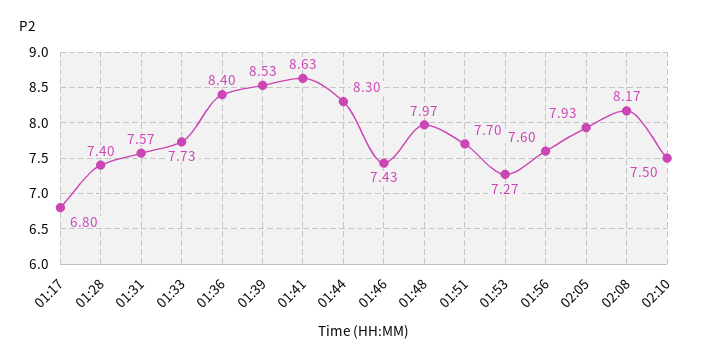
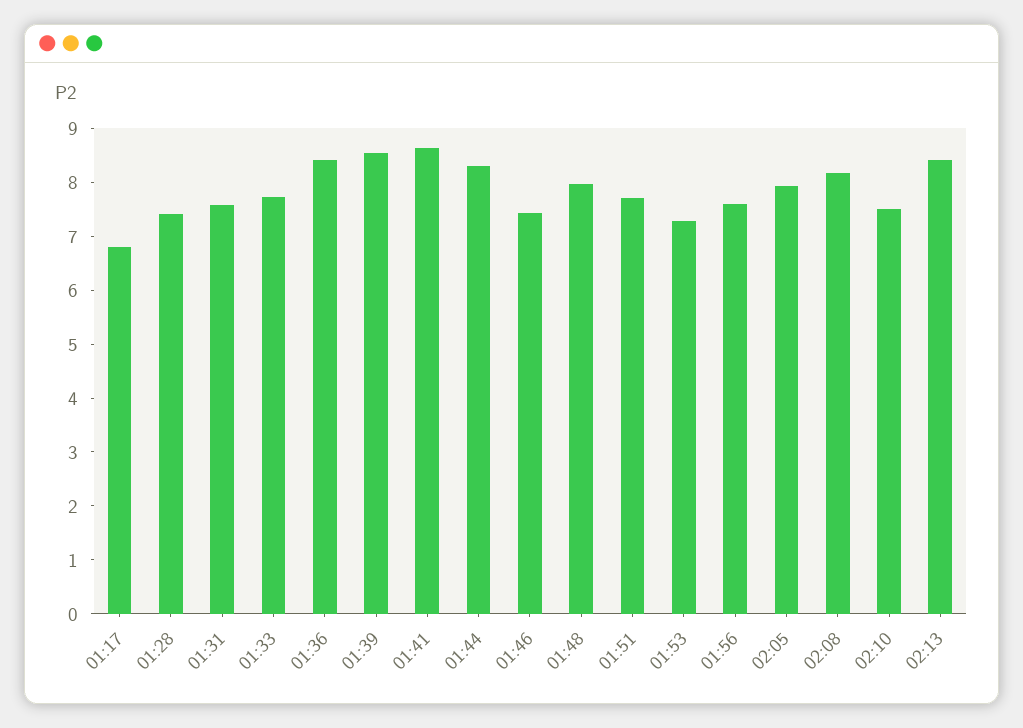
02:13: none -> 8.4

